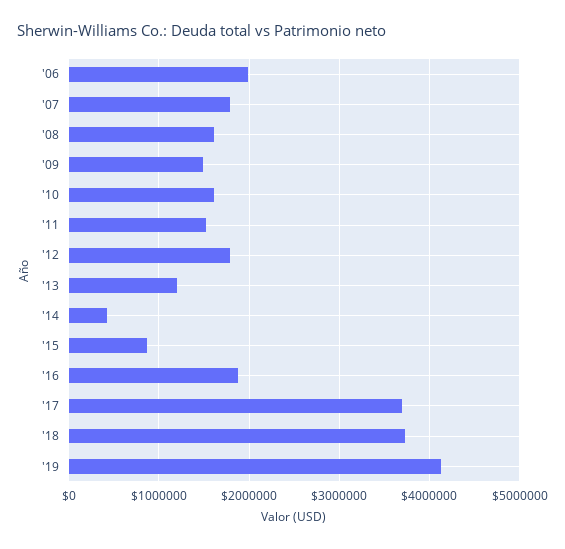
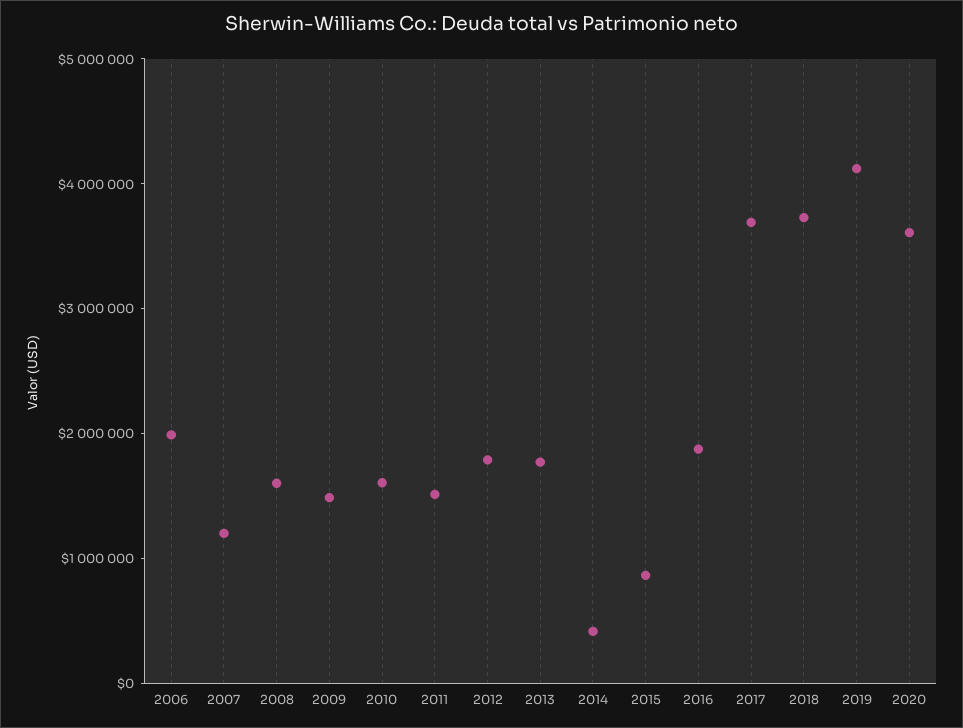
'07: 1800000 -> 1200000
'13: 1200000 -> 1800000
2020: none -> 3600000

